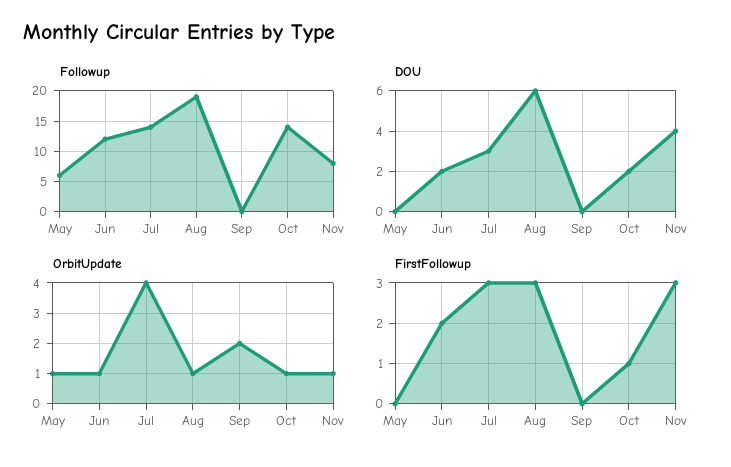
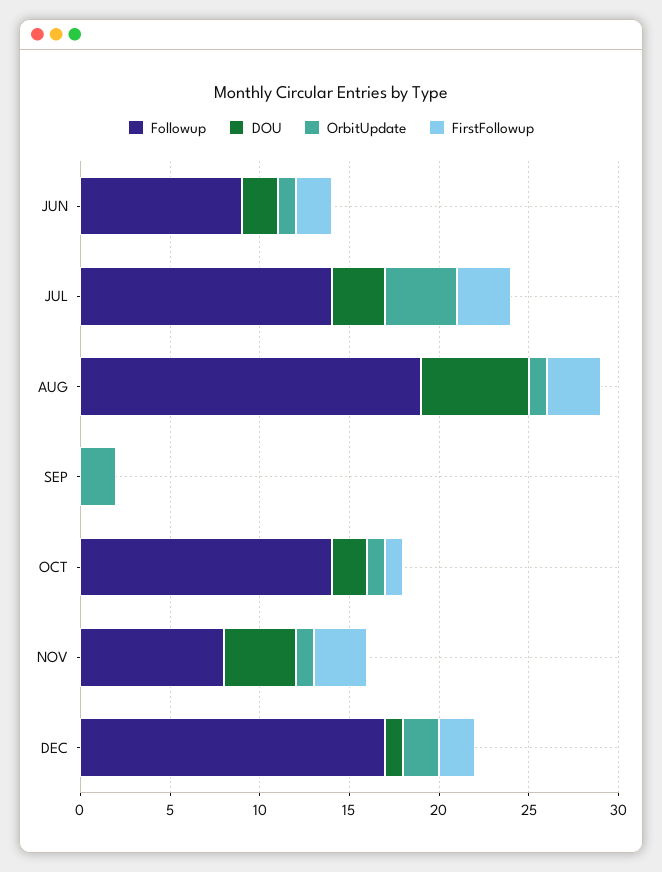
Followup, May: 6 -> none
Followup, Jun: 12 -> 9
DOU, May: 0 -> none
OrbitUpdate, May: 1 -> none
FirstFollowup, May: 0 -> none
Followup, DEC: none -> 17
DOU, DEC: none -> 1
OrbitUpdate, DEC: none -> 2
FirstFollowup, DEC: none -> 2

